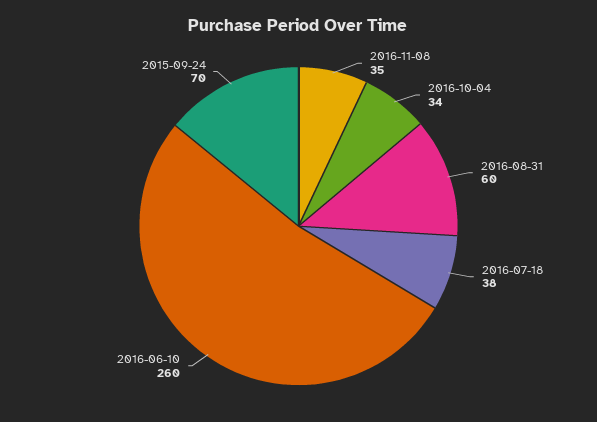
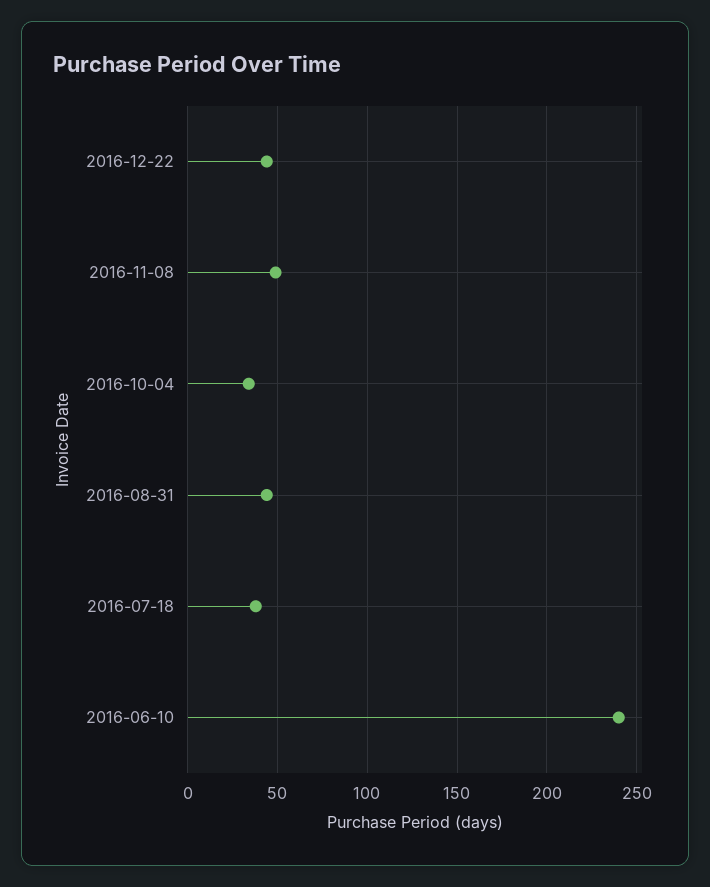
2016-11-08: 35 -> 50
2016-08-31: 60 -> 45
2016-06-10: 260 -> 240
2015-09-24: 70 -> none
2016-12-22: none -> 45

